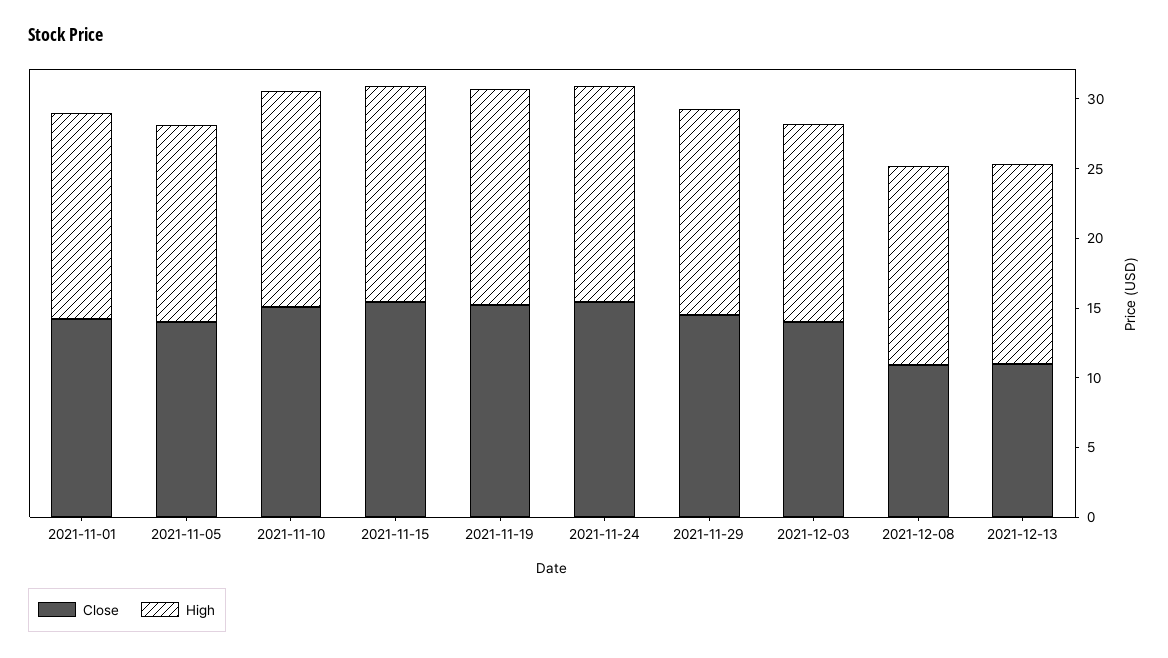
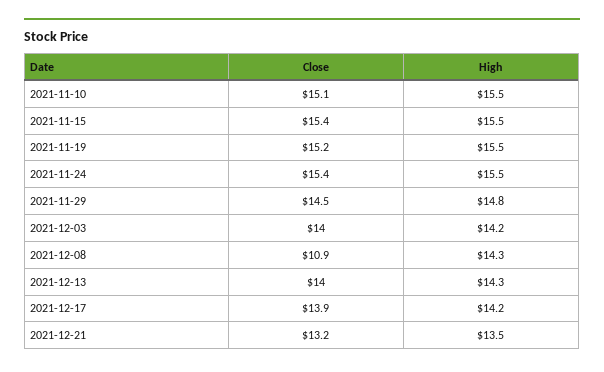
Close, 2021-11-01: 14 -> none
High, 2021-11-01: 15 -> none
Close, 2021-11-05: 14 -> none
High, 2021-11-05: 14 -> none
Close, 2021-12-13: 11 -> 14
Close, 2021-12-17: none -> 13.9
High, 2021-12-17: none -> 14.2
Close, 2021-12-21: none -> 13.2
High, 2021-12-21: none -> 13.5

